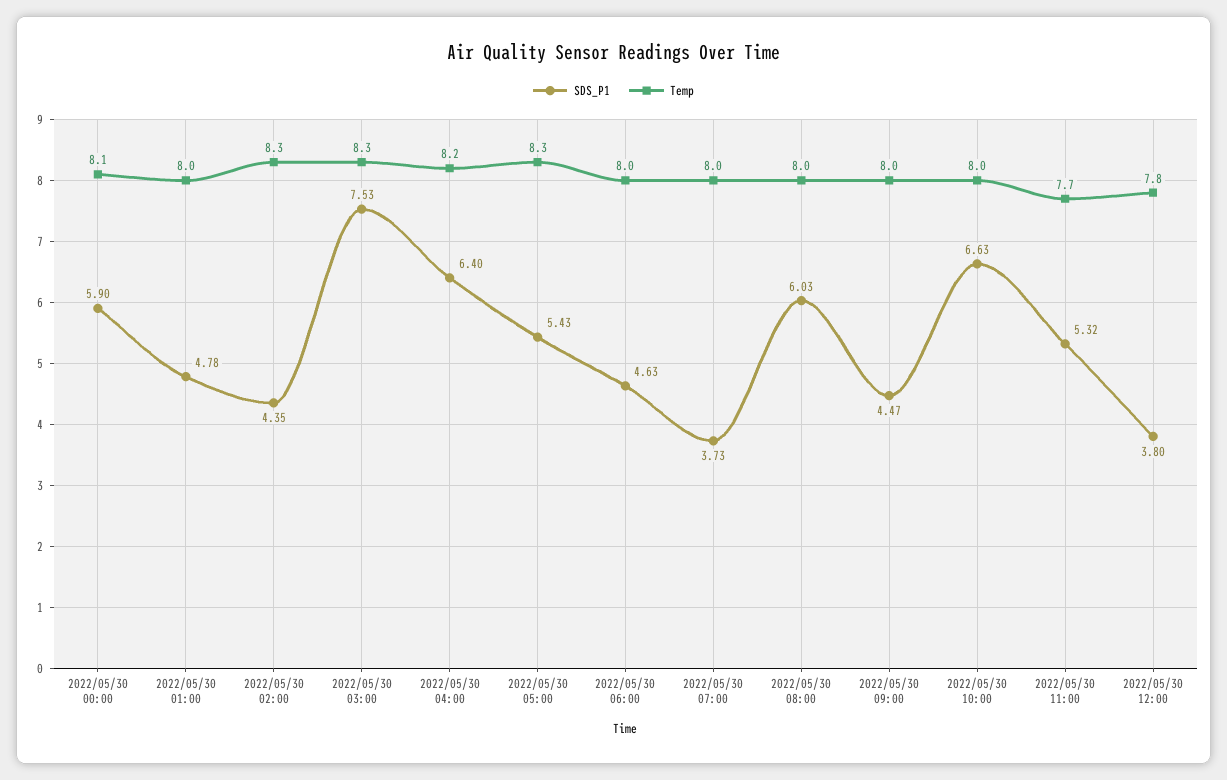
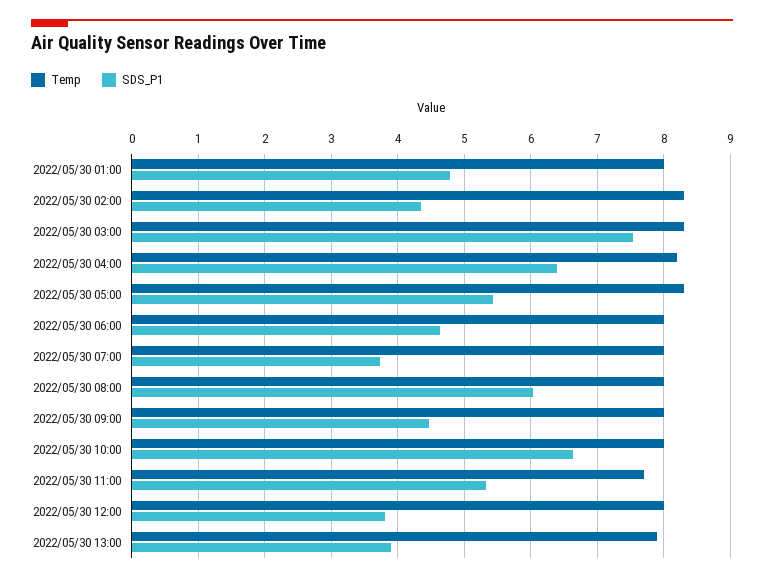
SDS_P1, 2022/05/30 00:00: 5.9 -> none
Temp, 2022/05/30 00:00: 8.1 -> none
Temp, 2022/05/30 12:00: 7.8 -> 8
Temp, 2022/05/30 13:00: none -> 7.9
SDS_P1, 2022/05/30 13:00: none -> 3.9

